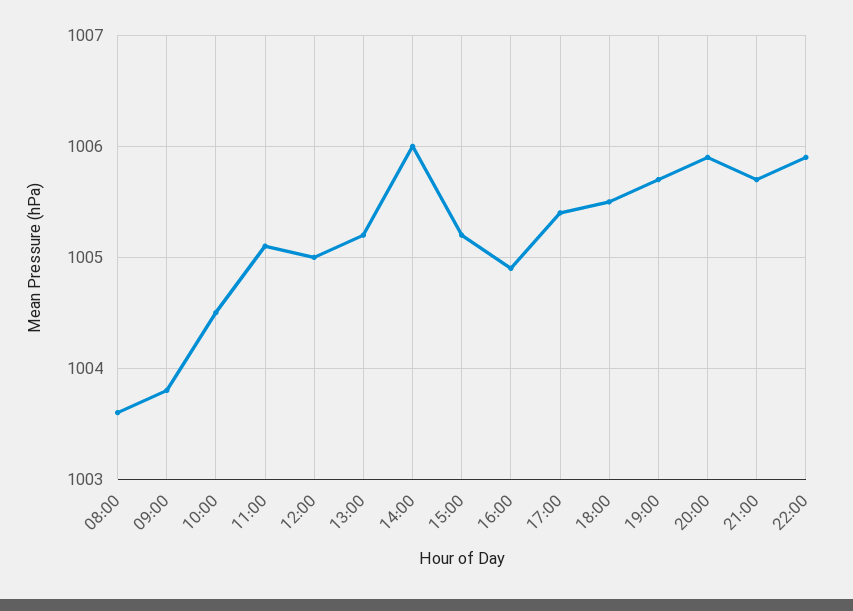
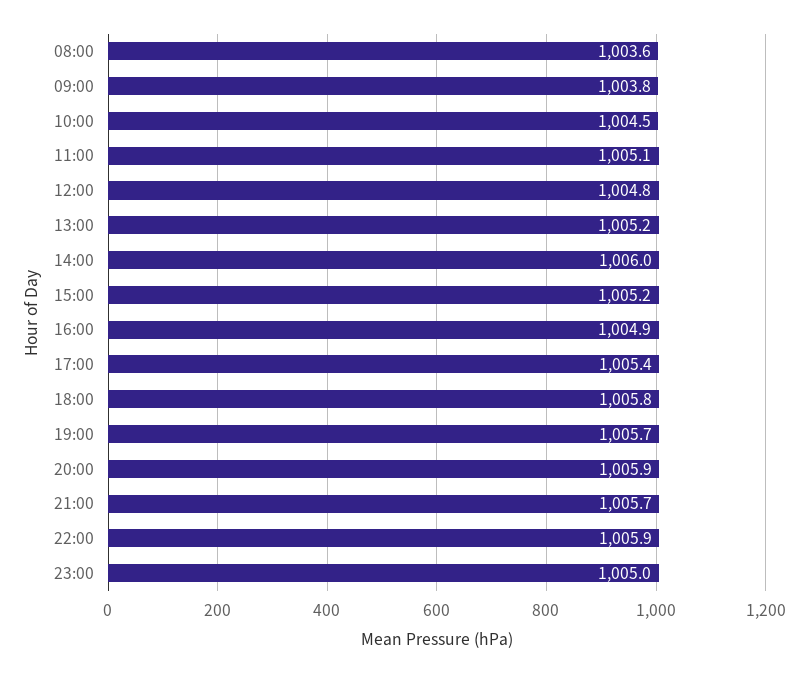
12:00: 1005 -> 1004.8
18:00: 1005.5 -> 1005.8
23:00: none -> 1005

